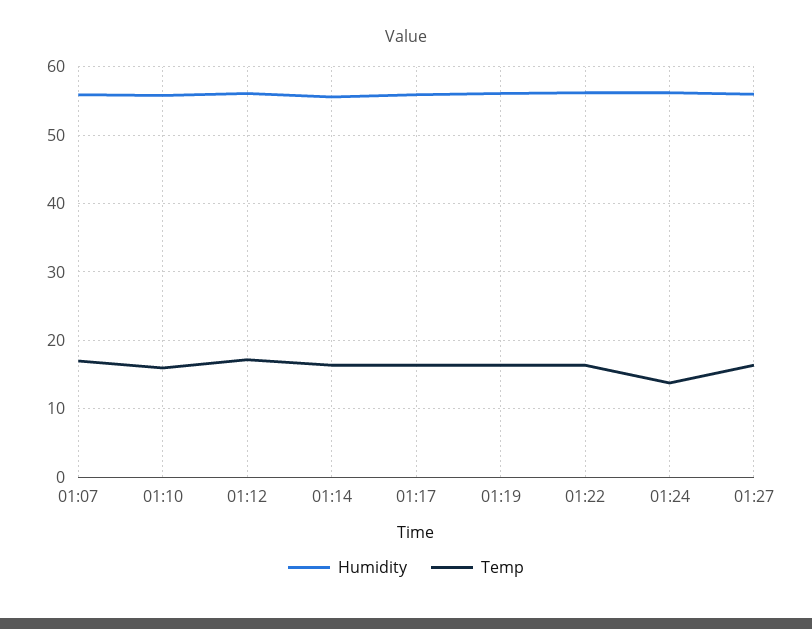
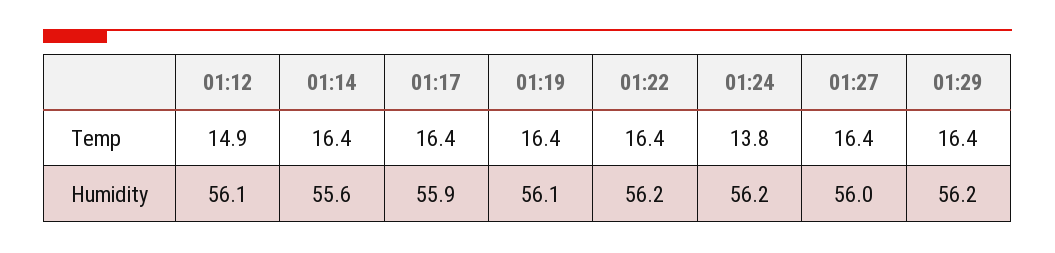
Humidity, 01:07: 56 -> none
Temp, 01:07: 17 -> none
Humidity, 01:10: 56 -> none
Temp, 01:10: 16 -> none
Temp, 01:12: 17 -> 14.9
Temp, 01:29: none -> 16.4
Humidity, 01:29: none -> 56.2

